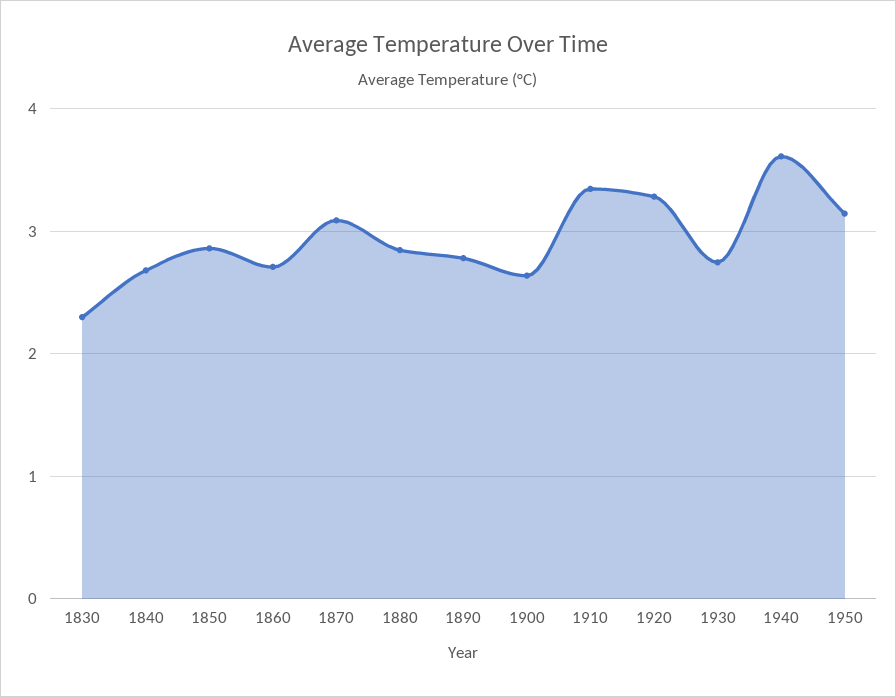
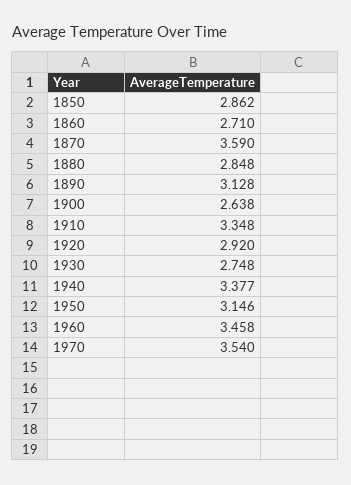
1830: 2.3 -> none
1840: 2.7 -> none
1870: 3.1 -> 3.59
1890: 2.8 -> 3.128
1920: 3.3 -> 2.92
1940: 3.6 -> 3.377
1960: none -> 3.458
1970: none -> 3.54

